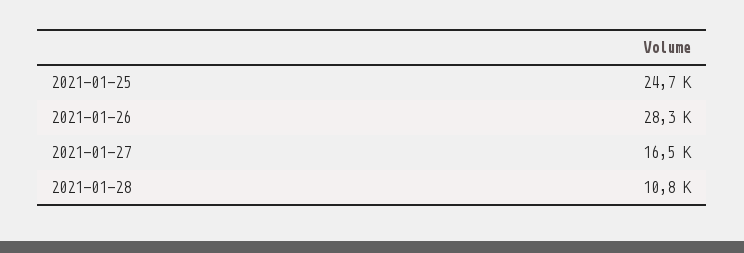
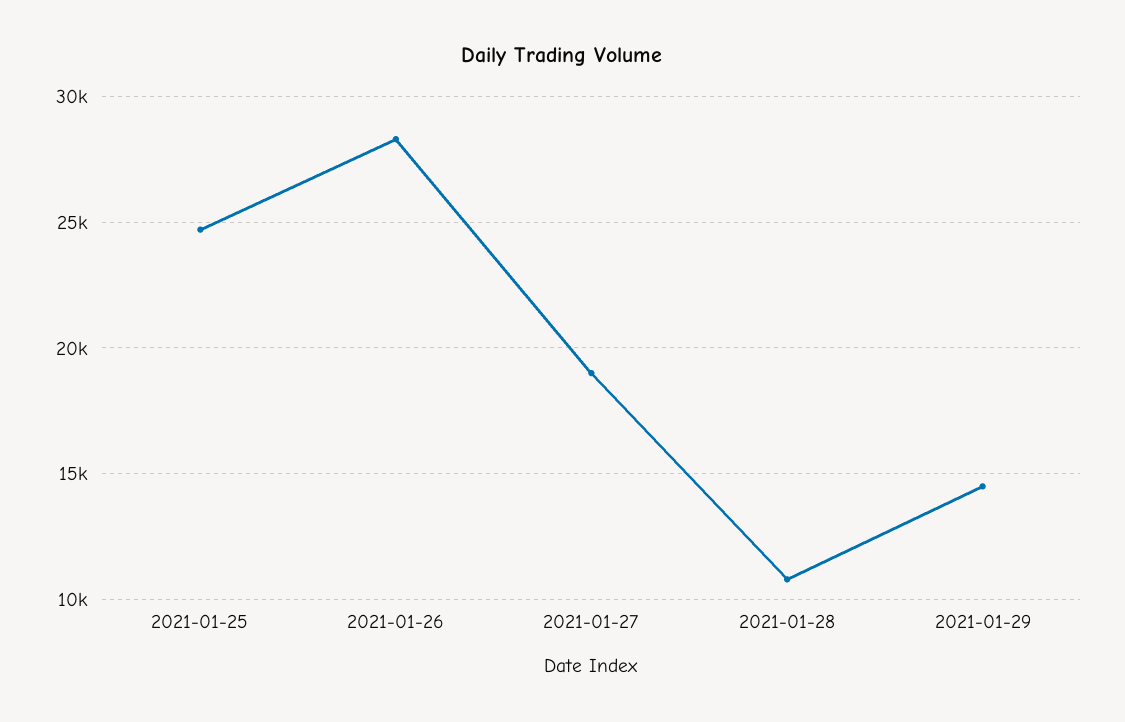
2021-01-27: 16500 -> 19000
2021-01-29: none -> 14500

